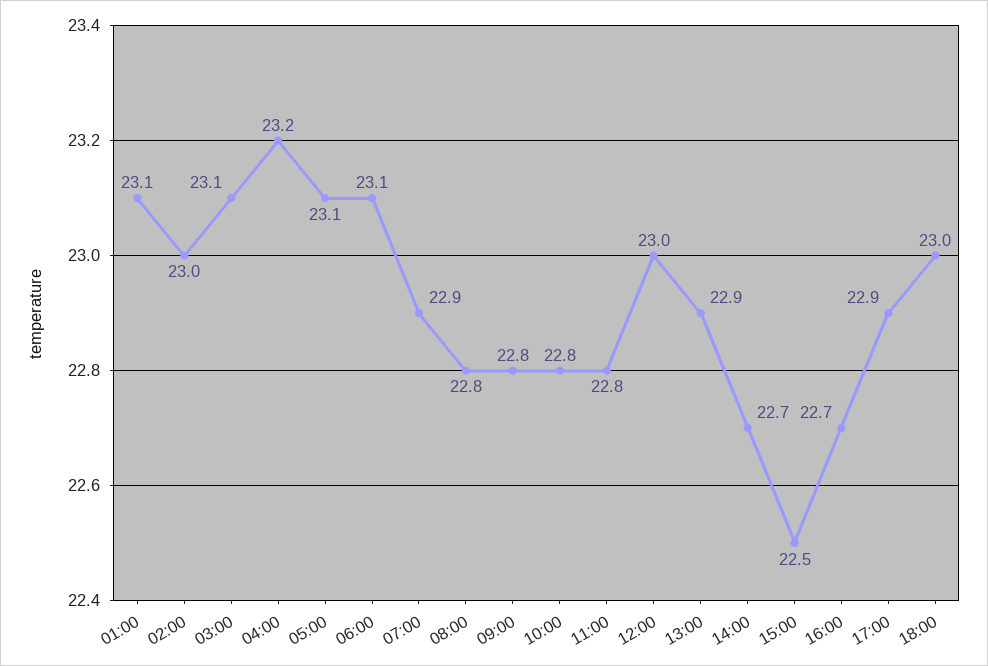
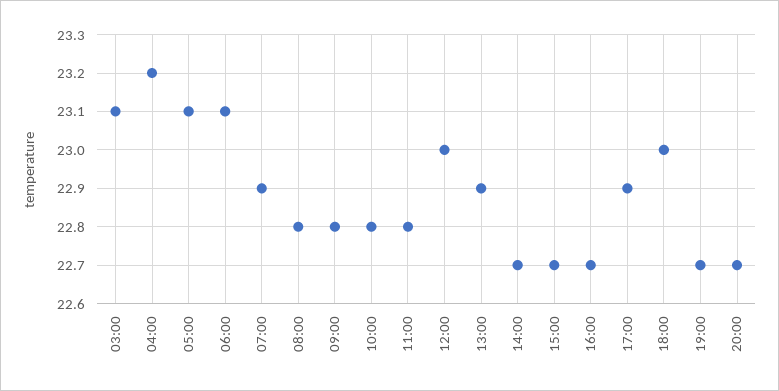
01:00: 23.1 -> none
02:00: 23 -> none
15:00: 22.5 -> 22.7
19:00: none -> 22.7
20:00: none -> 22.7

